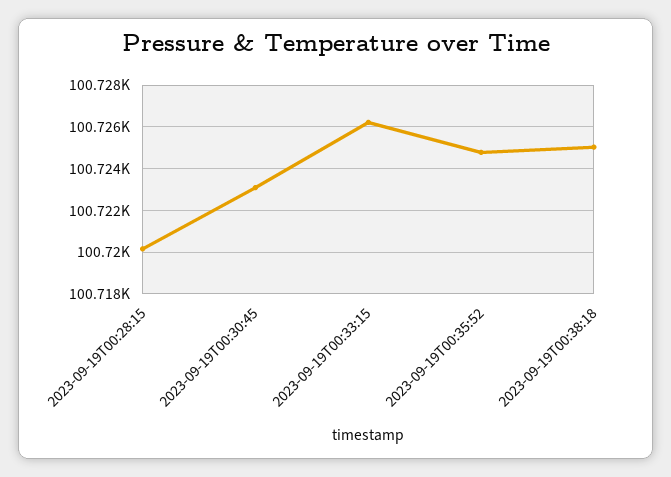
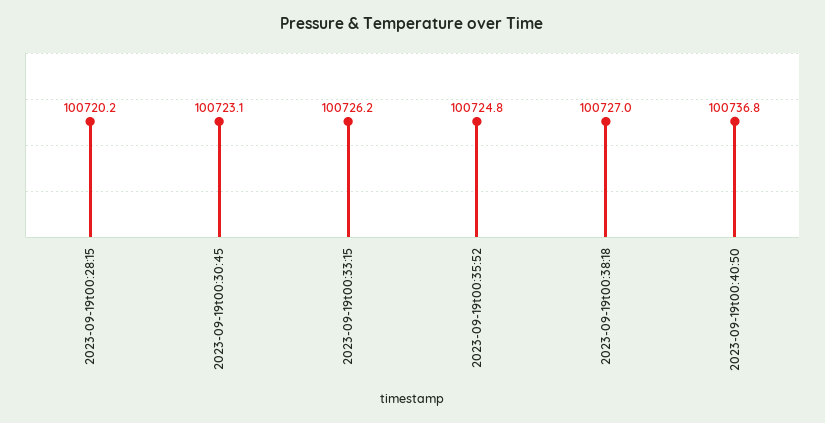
2023-09-19T00:38:18: 100725 -> 100727
2023-09-19t00:40:50: none -> 100736.8

